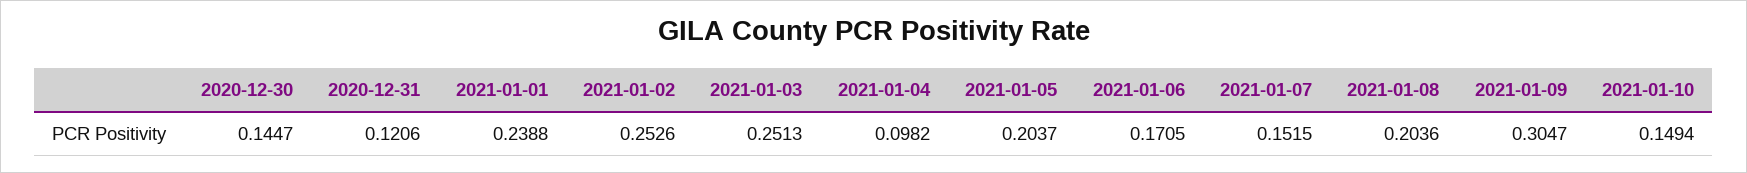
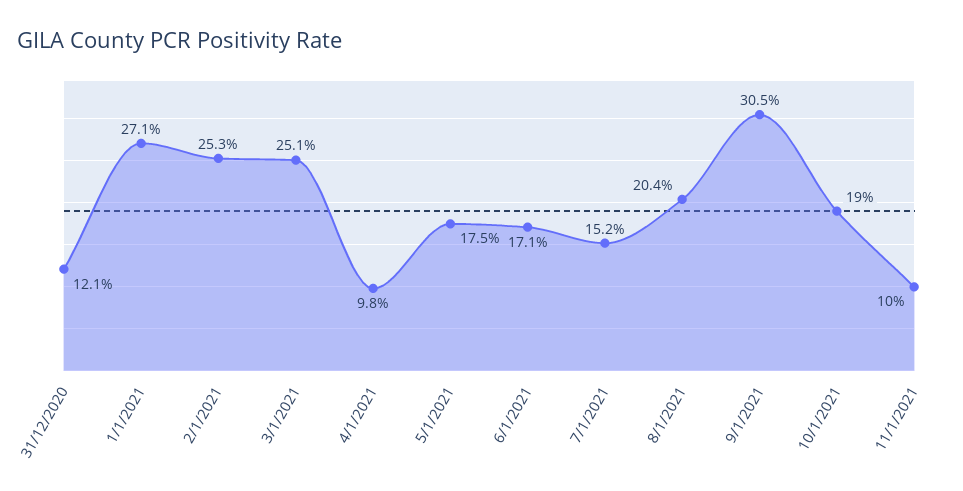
2020-12-30: 0.1447 -> none
2021-01-01: 0.2388 -> 0.271
2021-01-05: 0.2037 -> 0.175
2021-01-10: 0.1494 -> 0.19
11/1/2021: none -> 0.1

